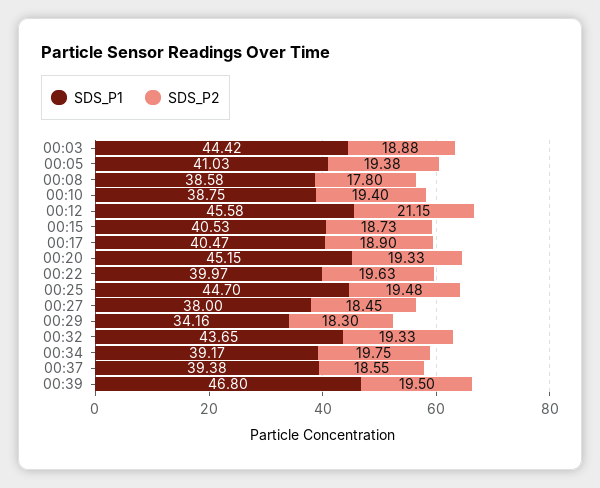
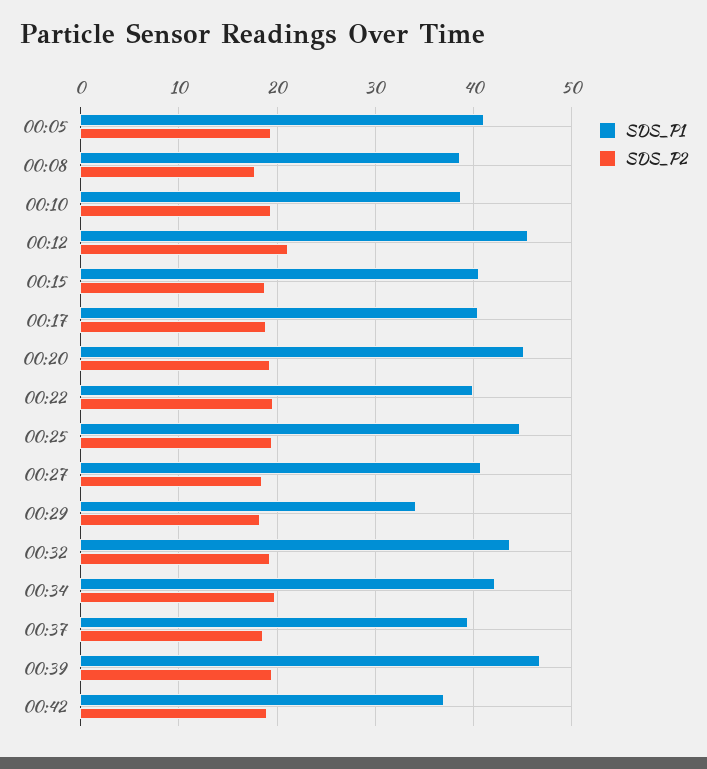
SDS_P1, 00:03: 44.42 -> none
SDS_P2, 00:03: 18.88 -> none
SDS_P1, 00:27: 38 -> 41
SDS_P1, 00:34: 39.17 -> 42
SDS_P1, 00:42: none -> 37
SDS_P2, 00:42: none -> 19

